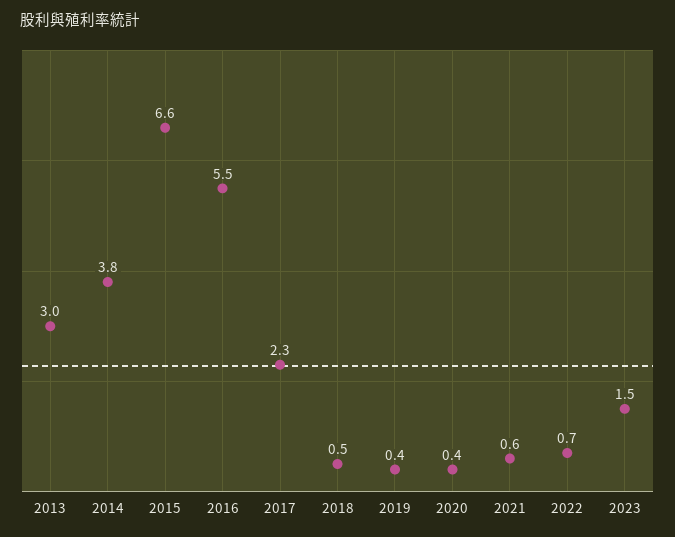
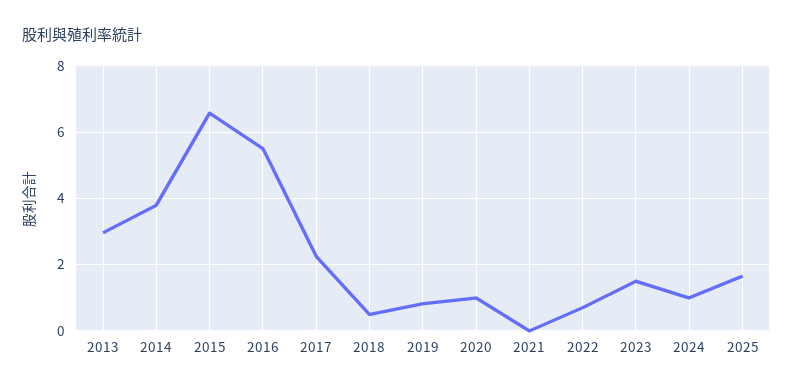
2019: 0.4 -> 0.8
2020: 0.4 -> 1
2021: 0.6 -> 0
2024: none -> 1
2025: none -> 1.6

